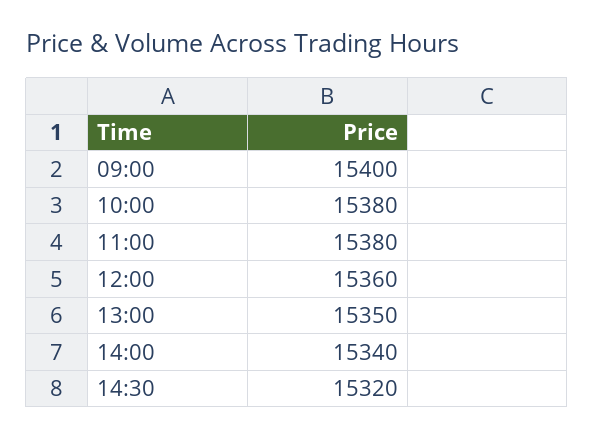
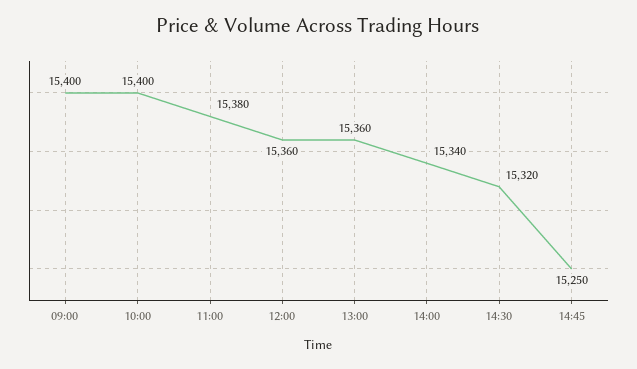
10:00: 15380 -> 15400
13:00: 15350 -> 15360
14:45: none -> 15250

